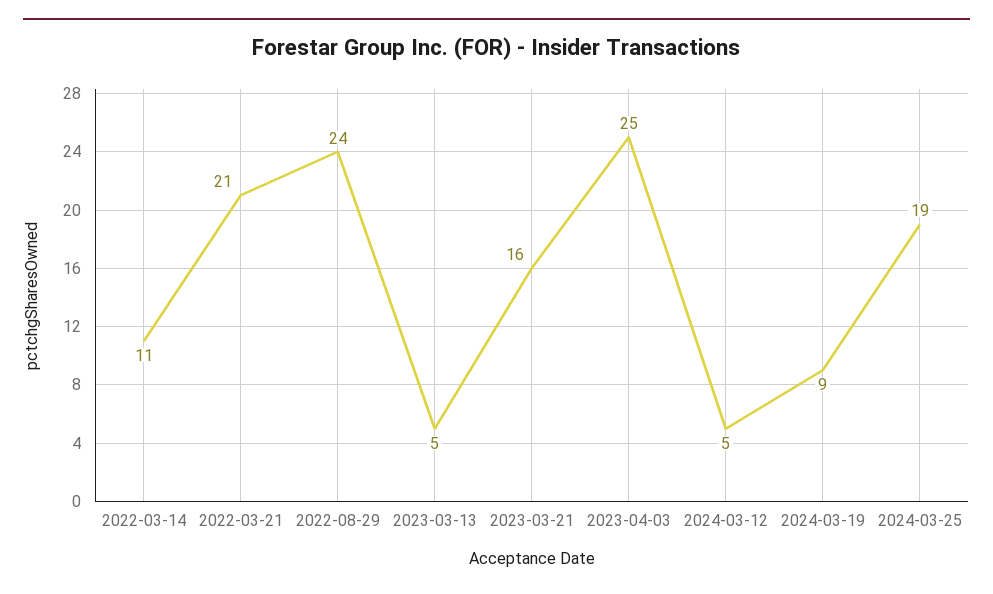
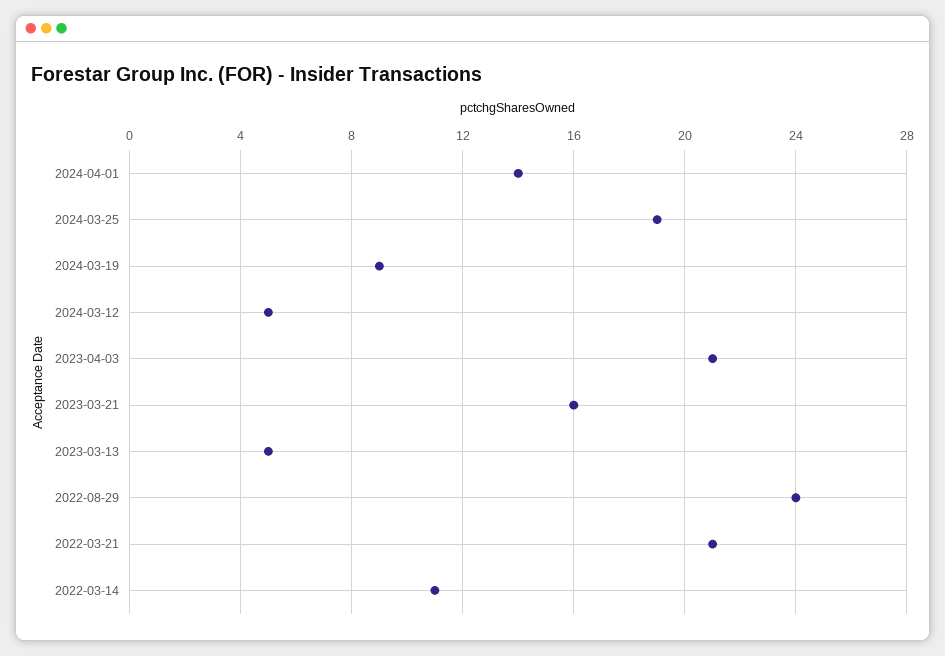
2023-04-03: 25 -> 21
2024-04-01: none -> 14

